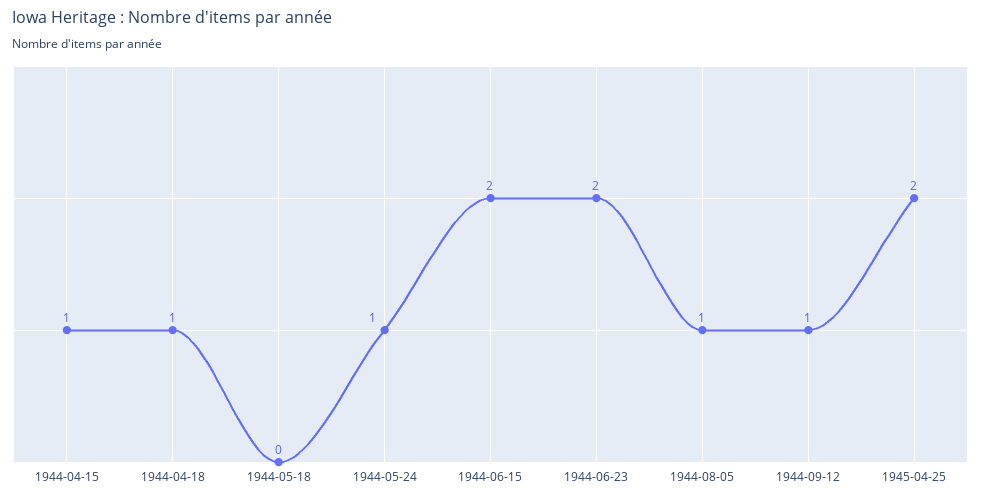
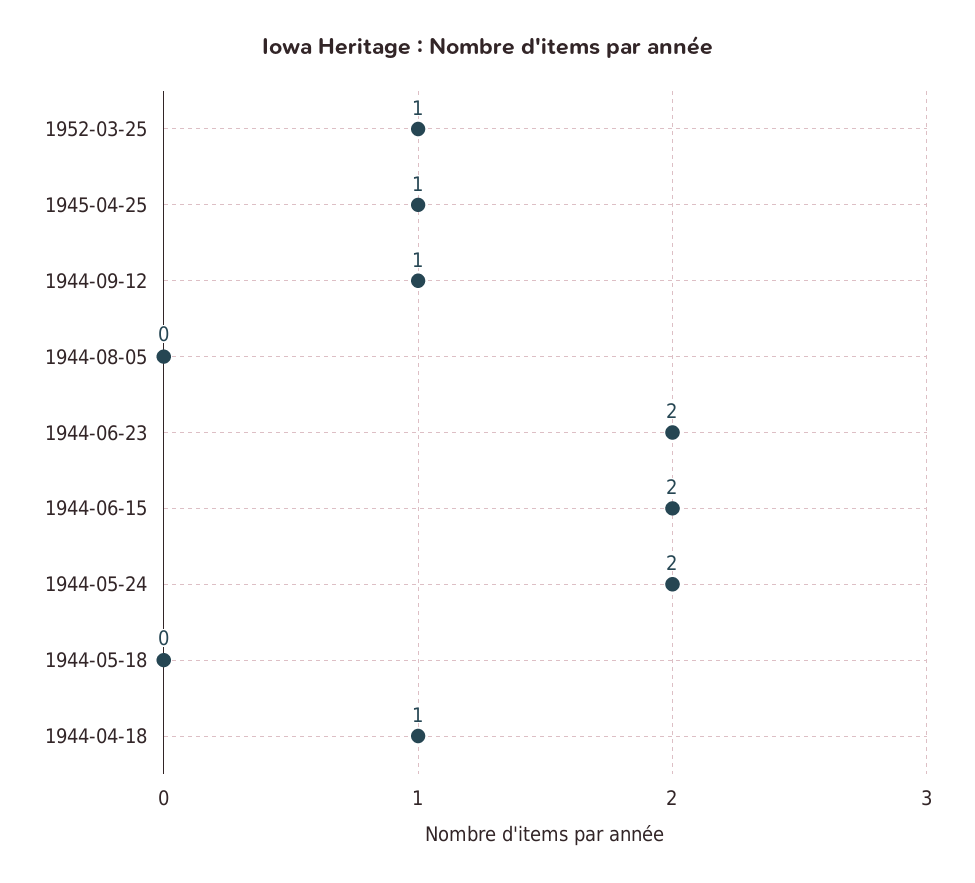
1944-04-15: 1 -> none
1944-05-24: 1 -> 2
1944-08-05: 1 -> 0
1945-04-25: 2 -> 1
1952-03-25: none -> 1

